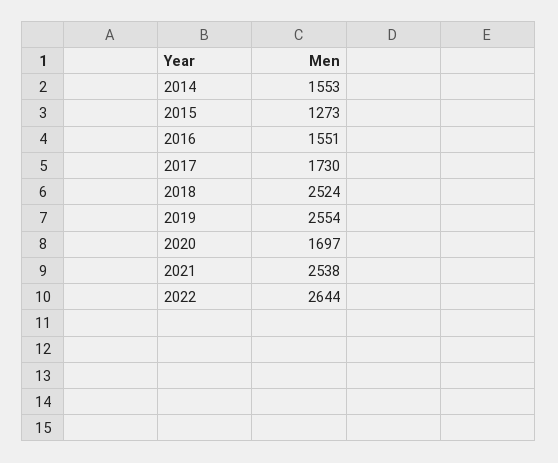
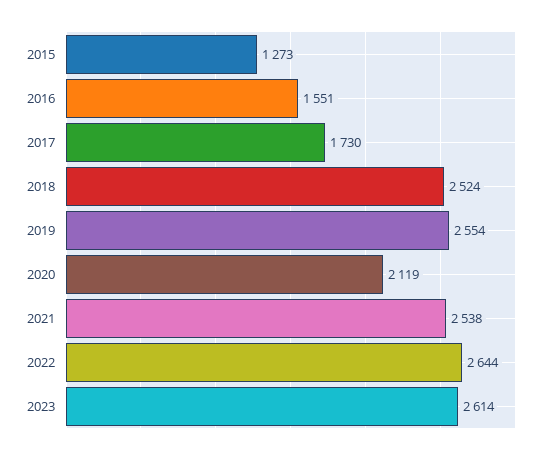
2014: 1553 -> none
2020: 1697 -> 2119
2023: none -> 2614

